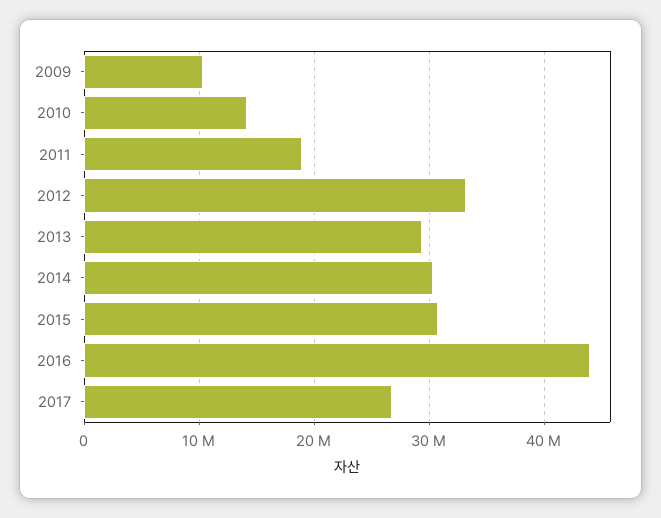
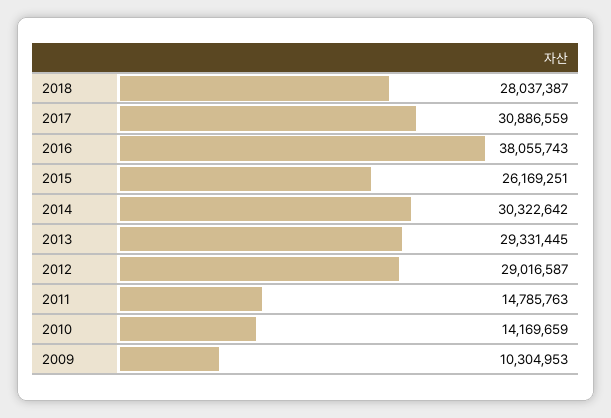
2011: 19000000 -> 14785763
2012: 33000000 -> 29016587
2015: 31000000 -> 26169251
2016: 44000000 -> 38055743
2017: 27000000 -> 30886559
2018: none -> 28037387

